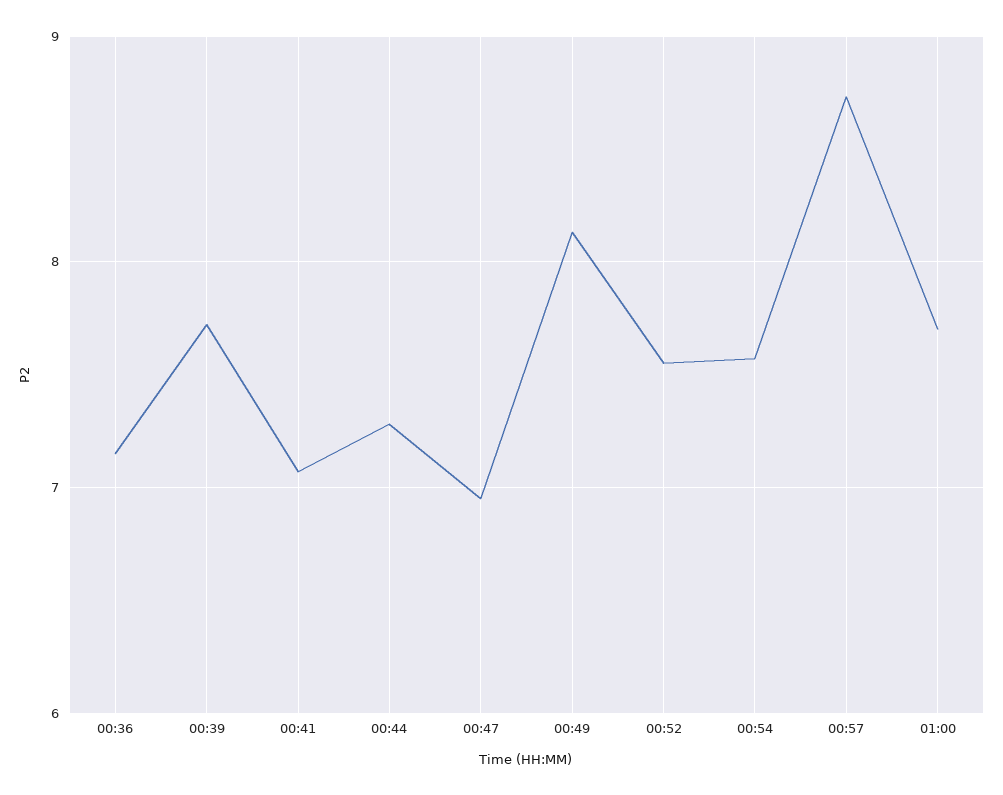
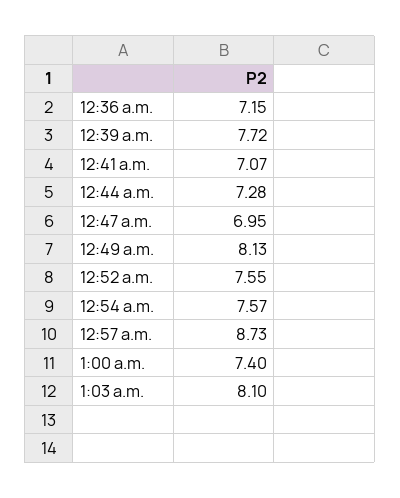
01:00: 7.7 -> 7.4
1:03 a.m.: none -> 8.1

